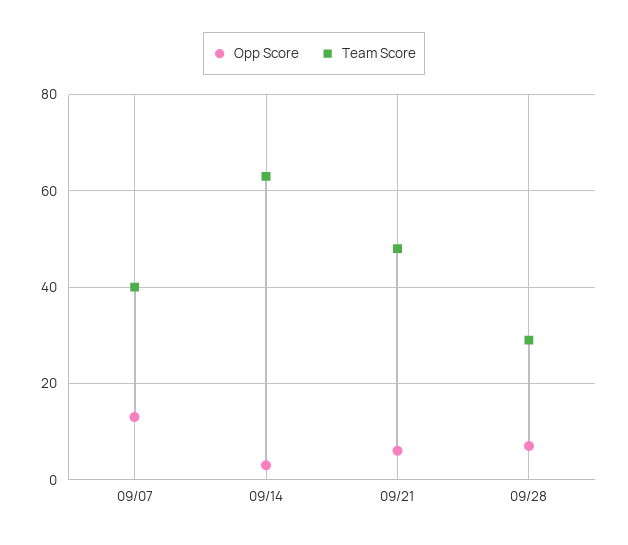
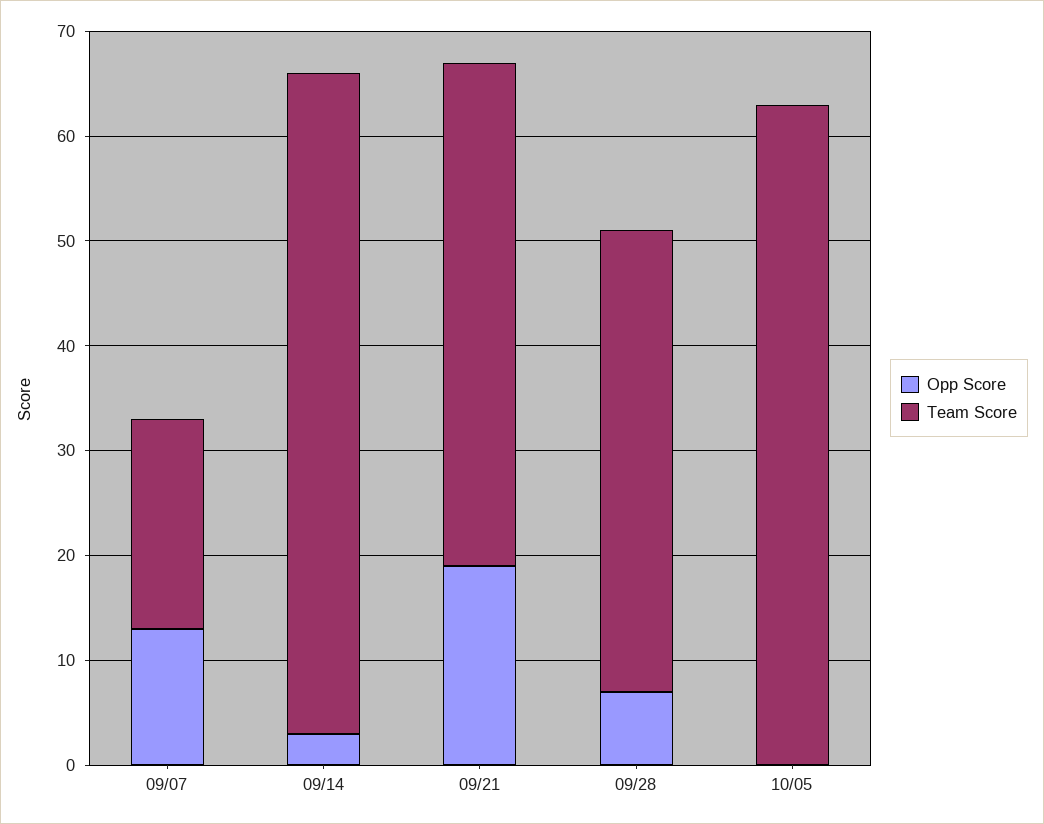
Team Score, 09/07: 40 -> 20
Opp Score, 09/21: 5 -> 19
Team Score, 09/28: 30 -> 44
Opp Score, 10/05: none -> 0
Team Score, 10/05: none -> 63

